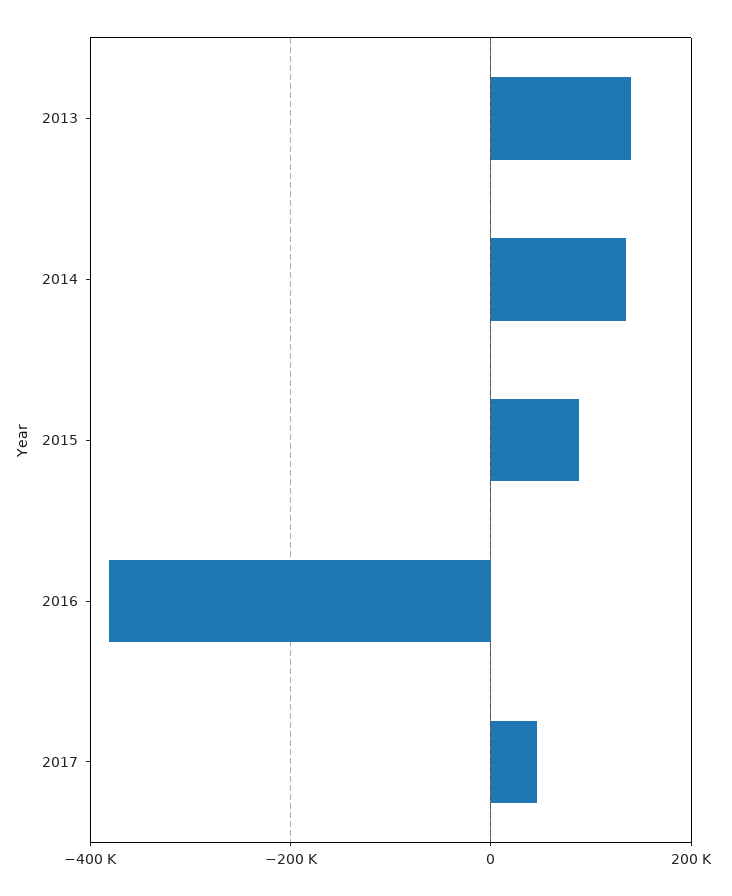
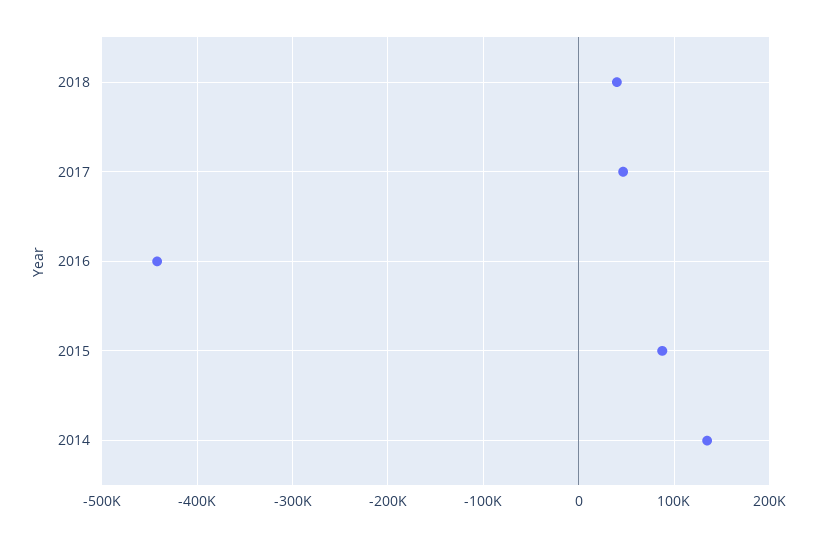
2013: 140000 -> none
2016: -380000 -> -440000
2018: none -> 40000

